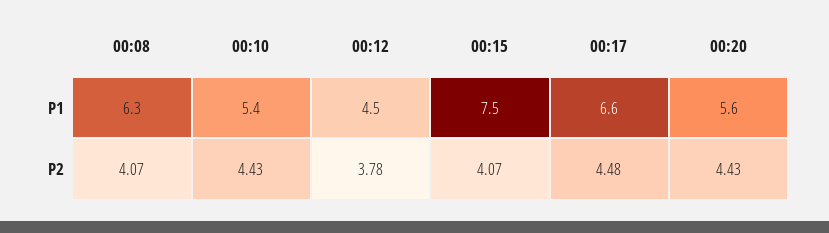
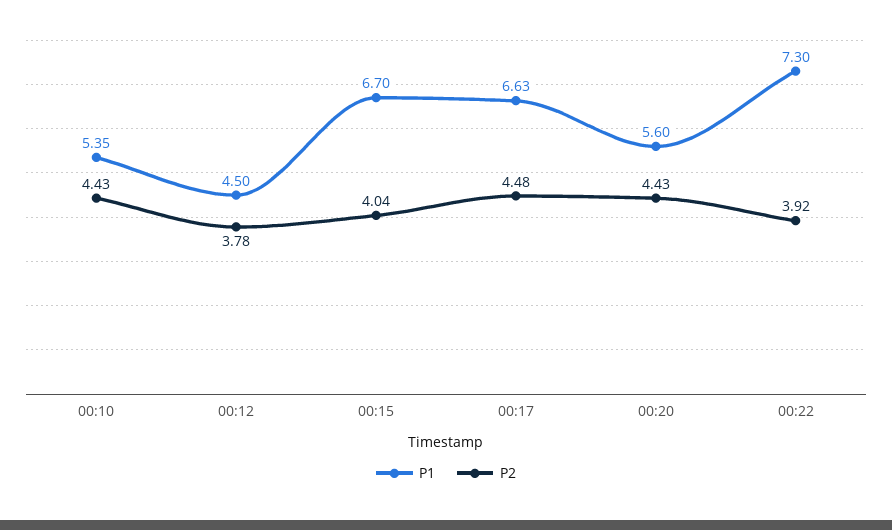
P1, 00:08: 6.3 -> none
P1, 00:15: 7.5 -> 6.7
P2, 00:08: 4.07 -> none
P2, 00:15: 4.07 -> 4.04
P1, 00:22: none -> 7.3
P2, 00:22: none -> 3.92

